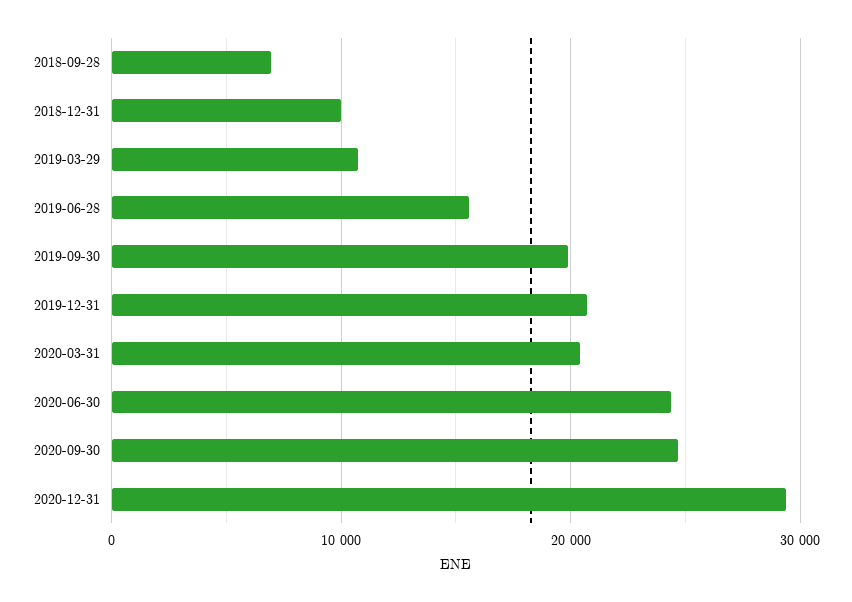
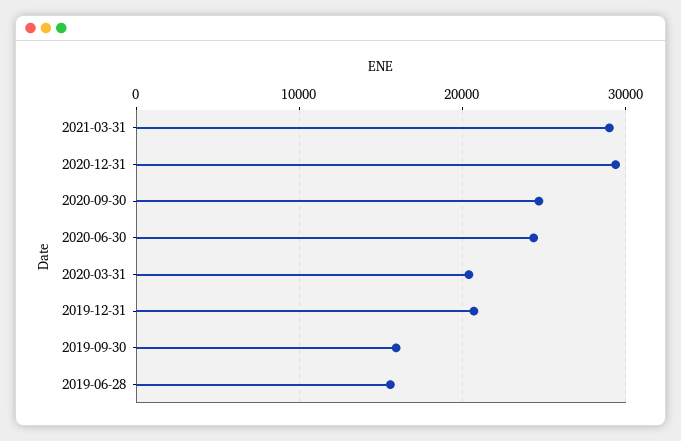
2018-09-28: 7000 -> none
2018-12-31: 10000 -> none
2019-03-29: 11000 -> none
2019-09-30: 20000 -> 16000
2021-03-31: none -> 29000

